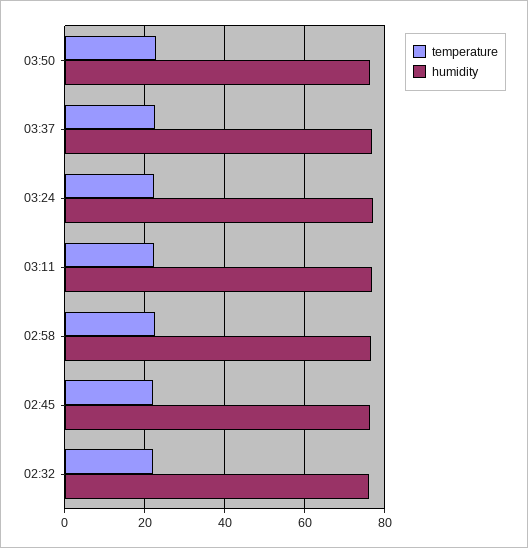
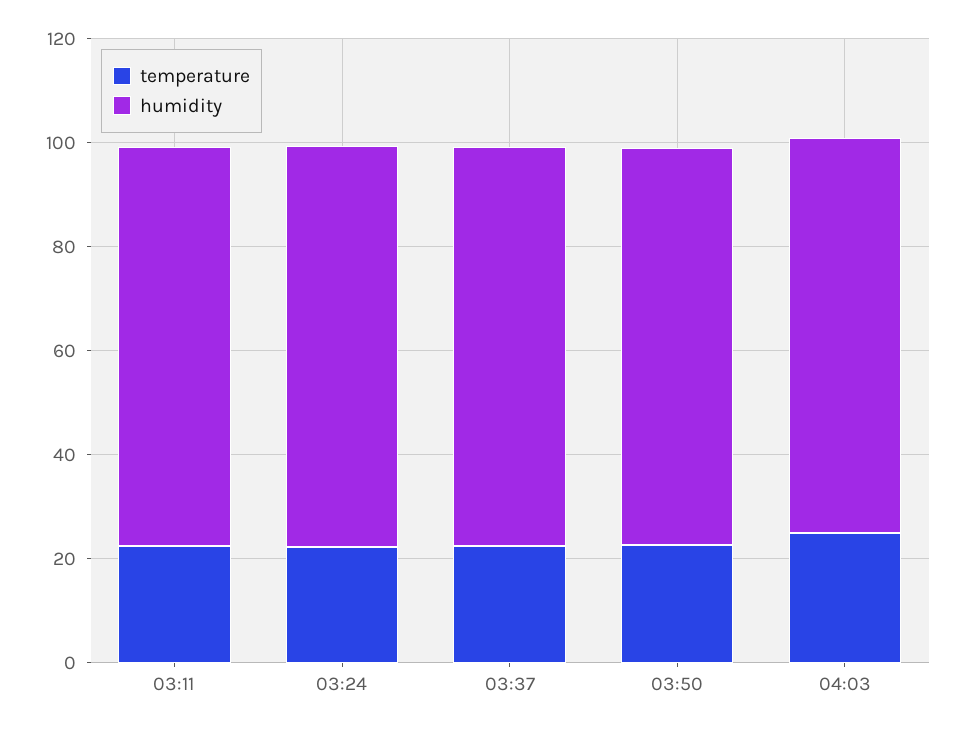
temperature, 02:58: 22 -> none
humidity, 02:58: 76 -> none
temperature, 02:45: 22 -> none
humidity, 02:45: 76 -> none
temperature, 02:32: 22 -> none
humidity, 02:32: 76 -> none
temperature, 04:03: none -> 25
humidity, 04:03: none -> 75

